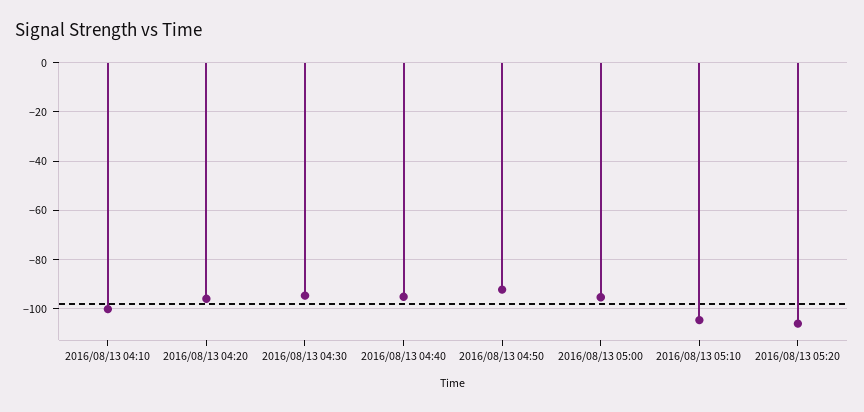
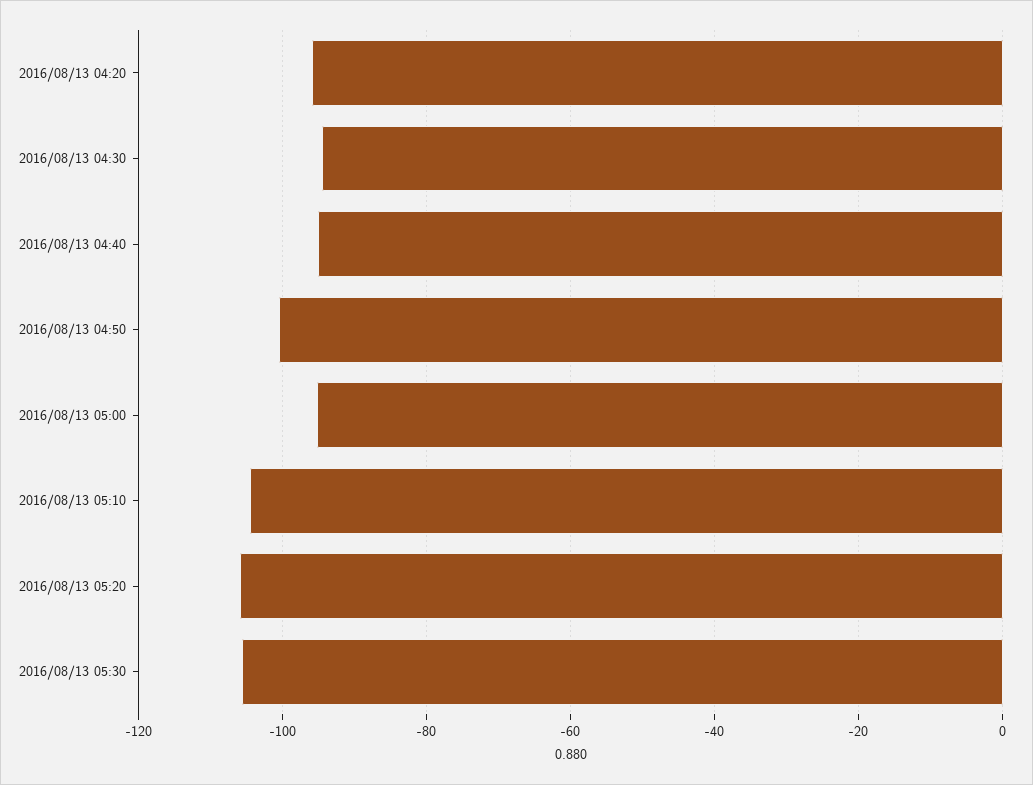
2016/08/13 04:10: -100 -> none
2016/08/13 04:50: -92.5 -> -100
2016/08/13 05:30: none -> -106

